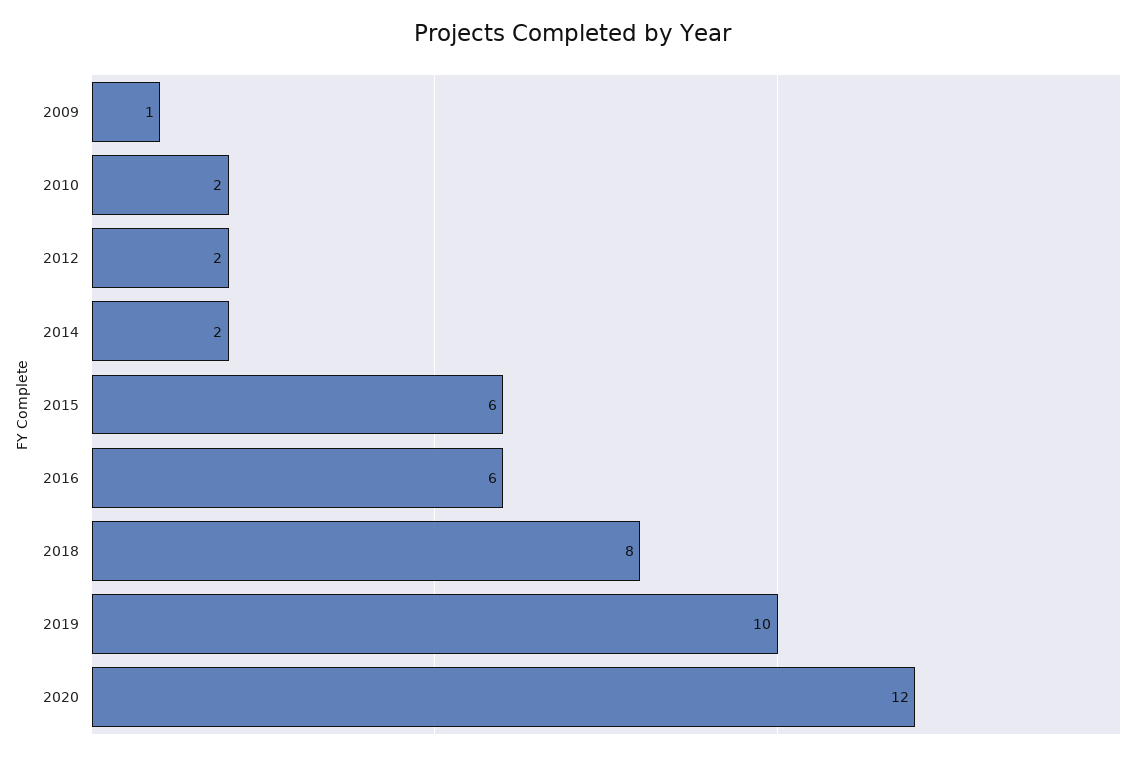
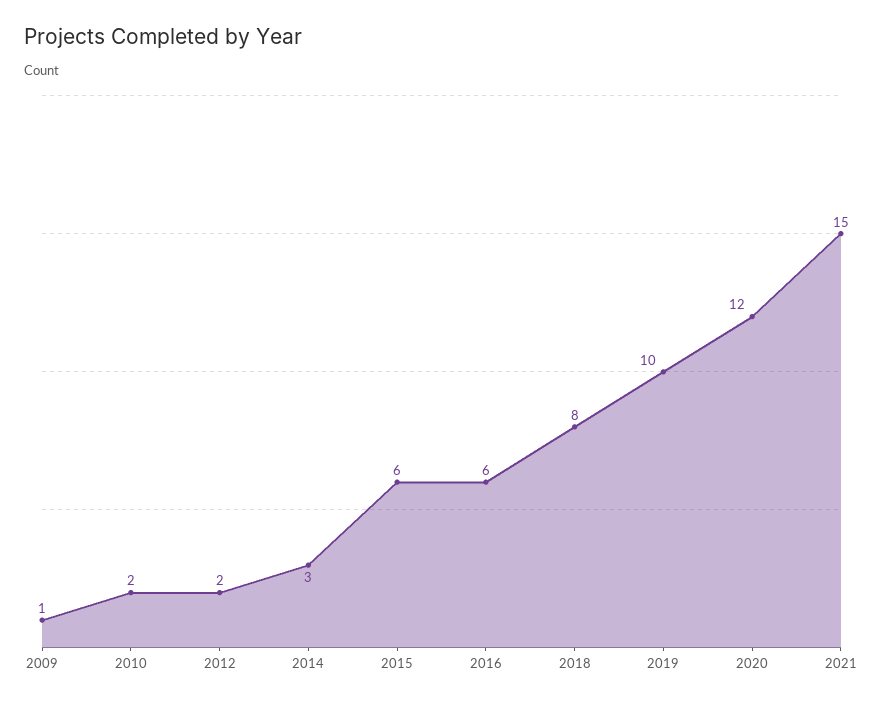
2014: 2 -> 3
2021: none -> 15

